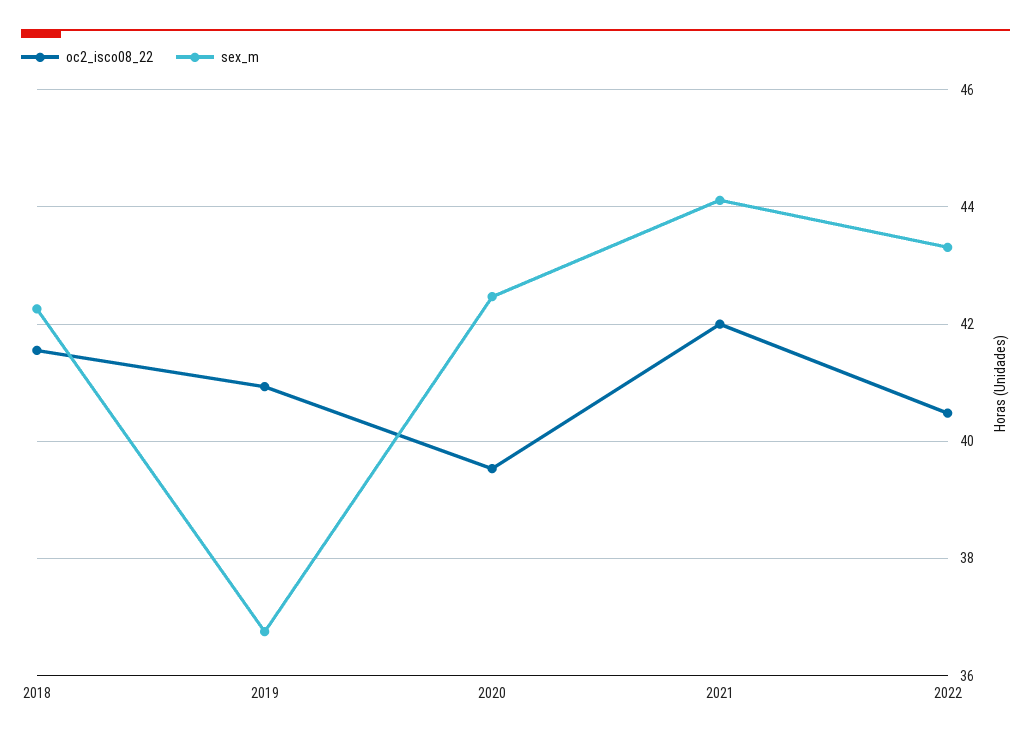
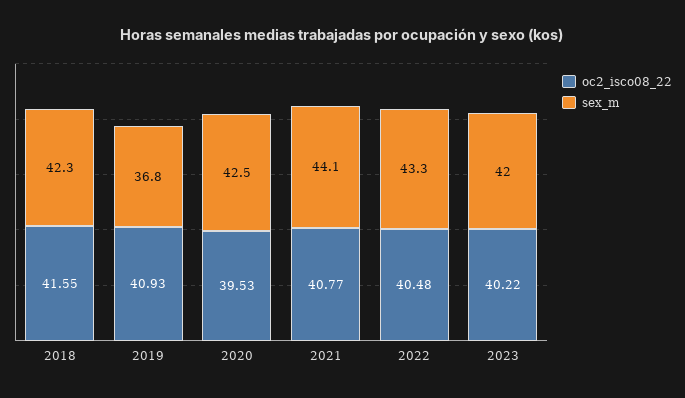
oc2_isco08_22, 2021: 42 -> 40.77
oc2_isco08_22, 2023: none -> 40.22
sex_m, 2023: none -> 42

